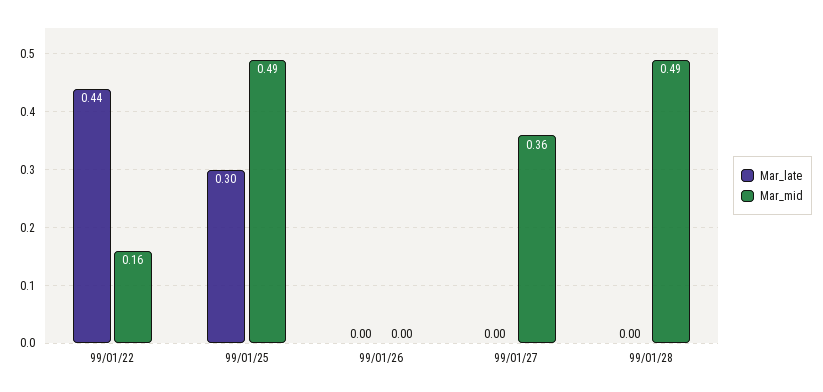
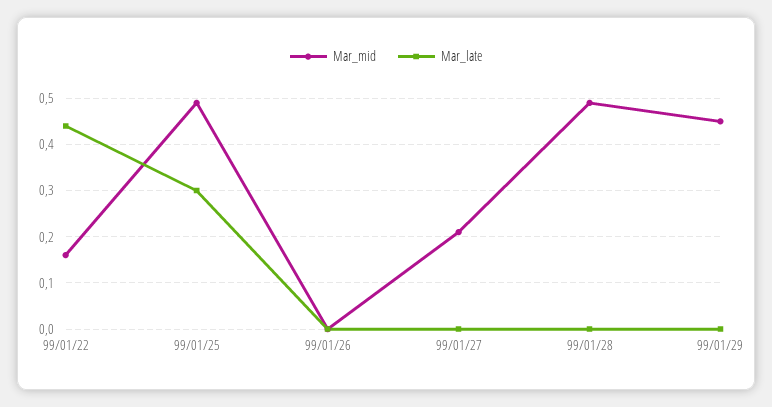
Mar_mid, 99/01/27: 0.36 -> 0.2
Mar_mid, 99/01/29: none -> 0.45
Mar_late, 99/01/29: none -> 0

